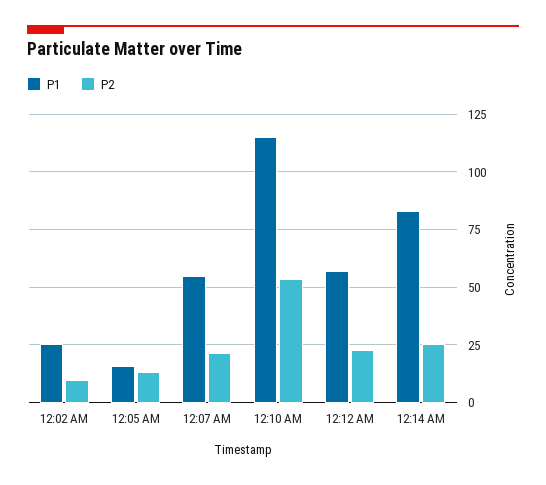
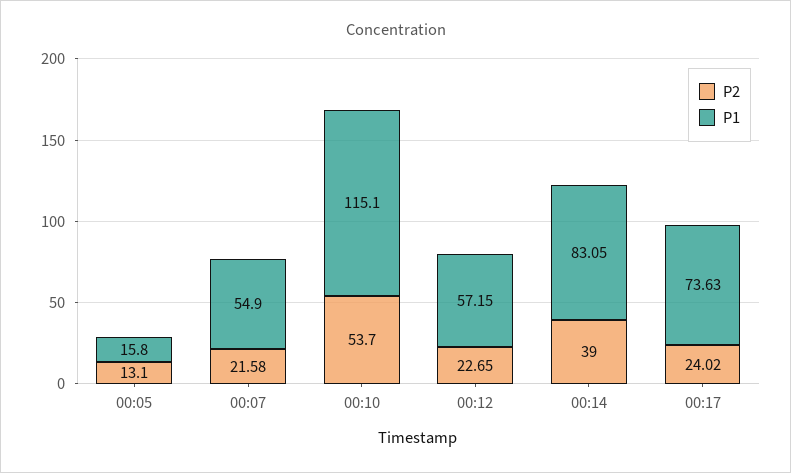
P1, 12:02 AM: 25 -> none
P2, 12:02 AM: 10 -> none
P2, 12:14 AM: 25 -> 39
P2, 00:17: none -> 24.02
P1, 00:17: none -> 73.63

